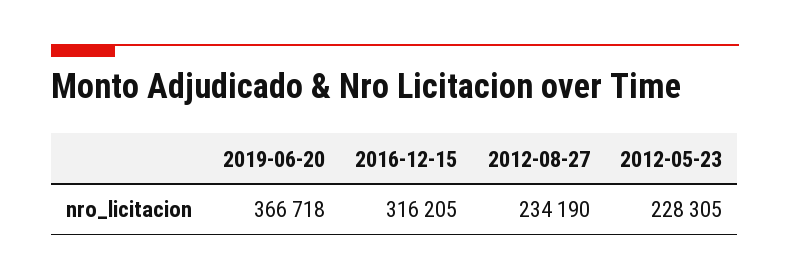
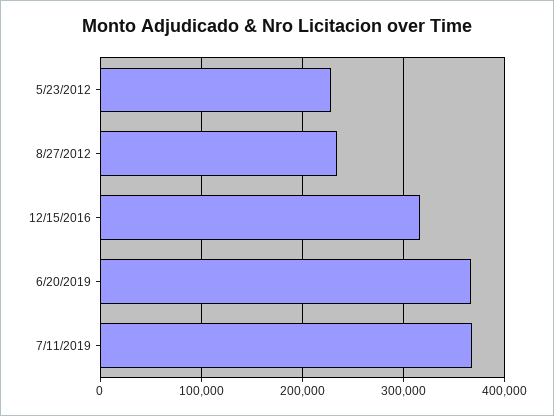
7/11/2019: none -> 370000

